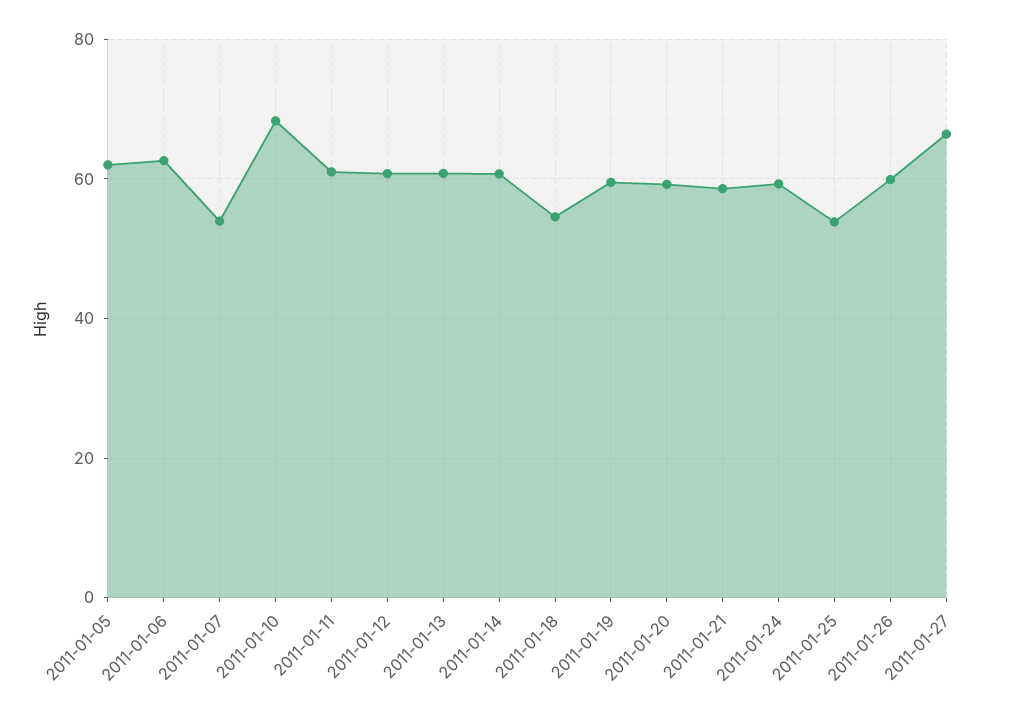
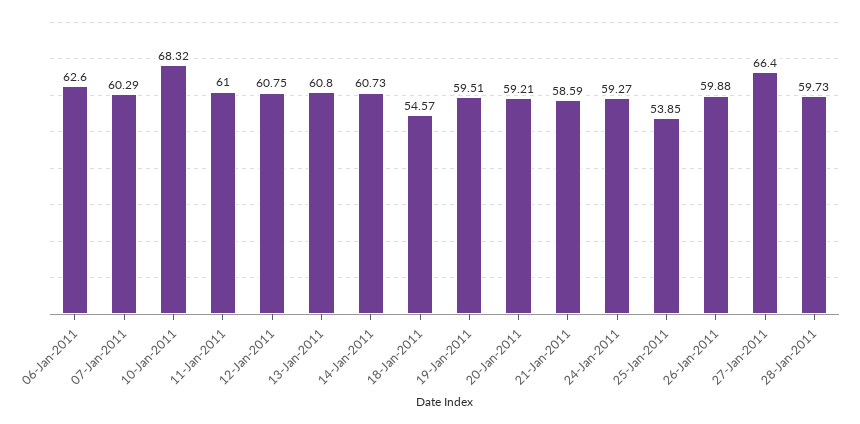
2011-01-05: 62 -> none
2011-01-07: 54 -> 60.29
28-Jan-2011: none -> 59.73

